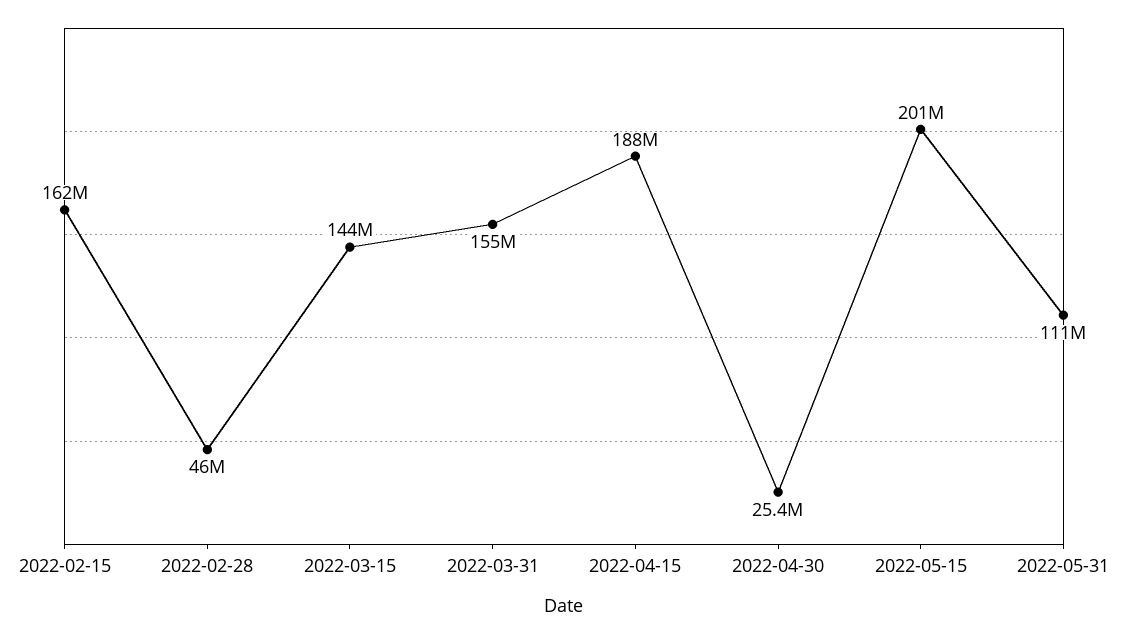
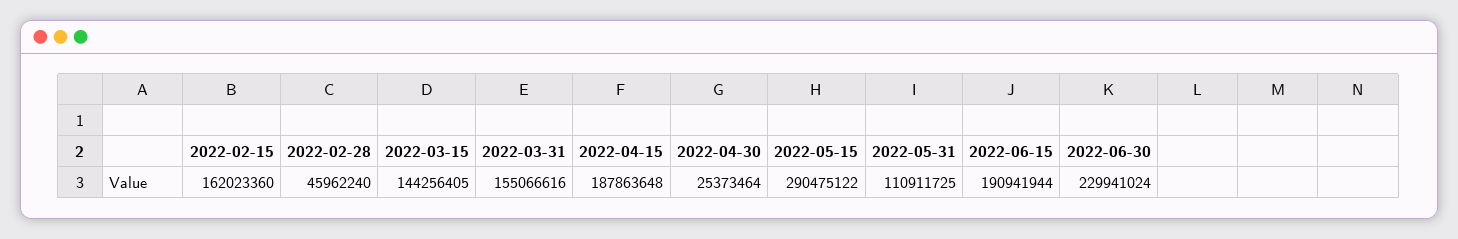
2022-05-15: 201000000 -> 290475122
2022-06-15: none -> 190941944
2022-06-30: none -> 229941024

